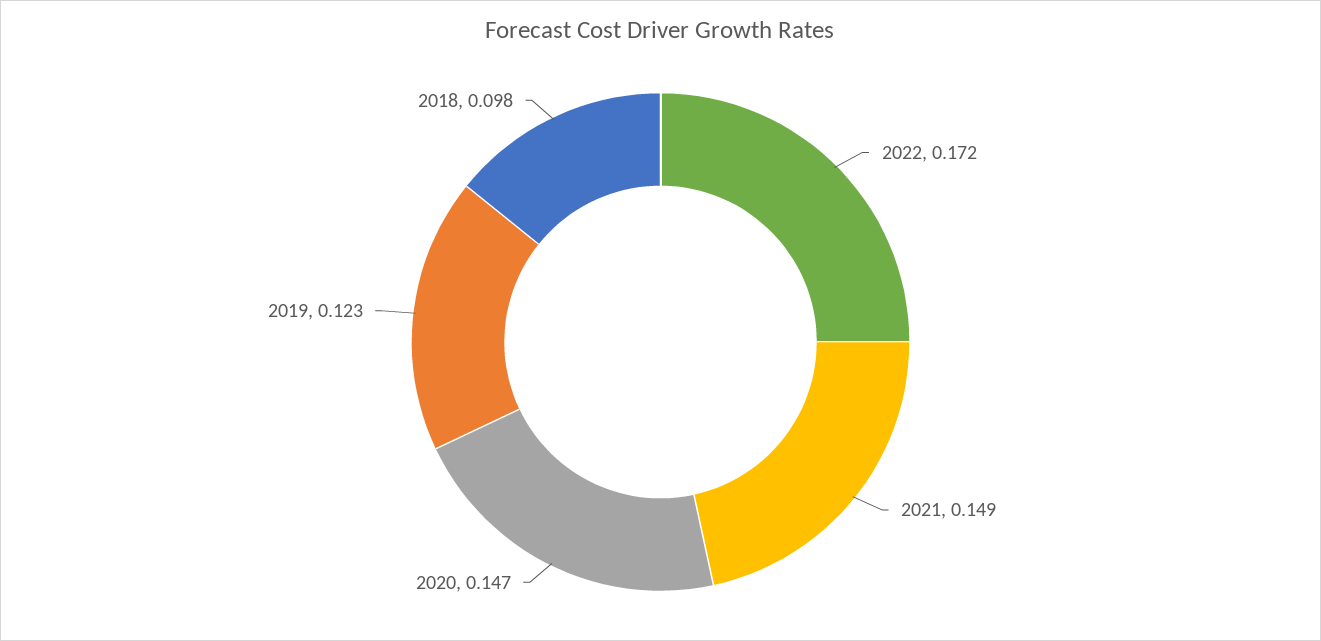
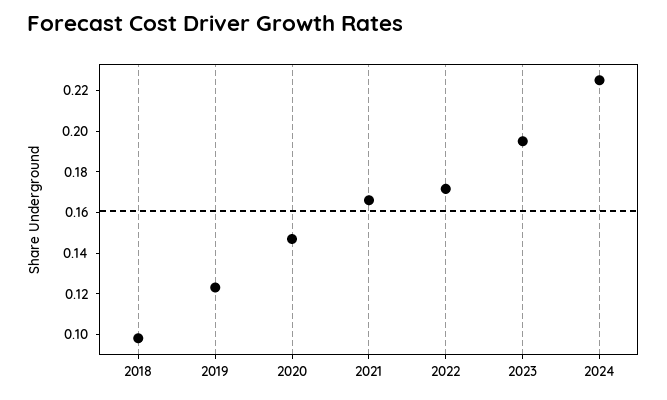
2021: 0.149 -> 0.165
2023: none -> 0.195
2024: none -> 0.225

